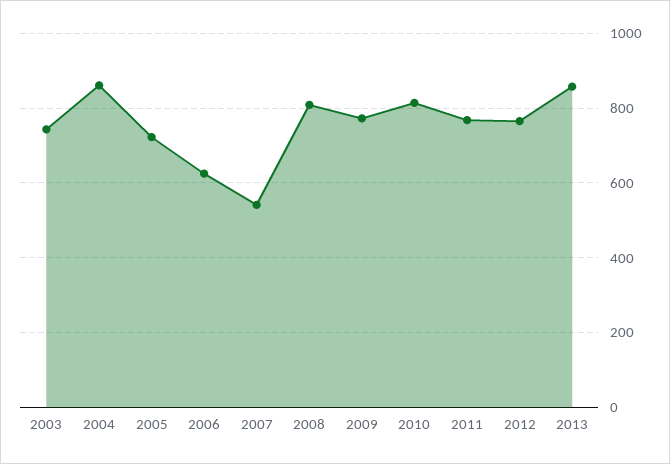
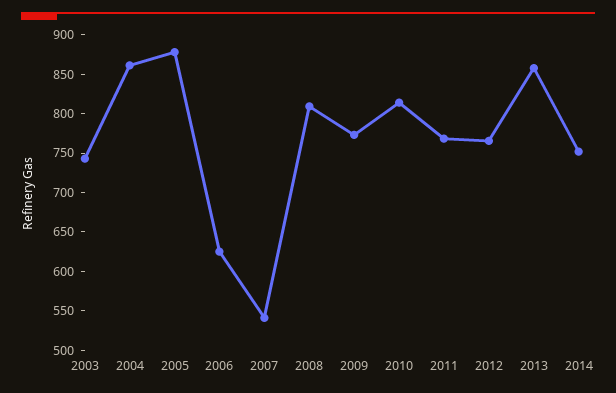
2005: 720 -> 875
2014: none -> 750

